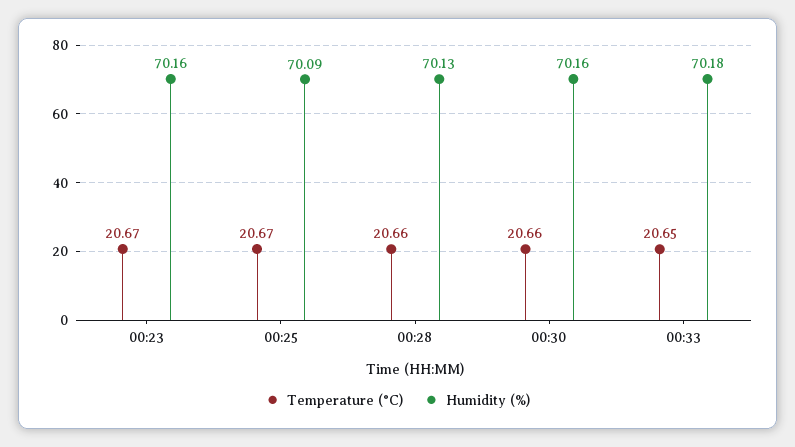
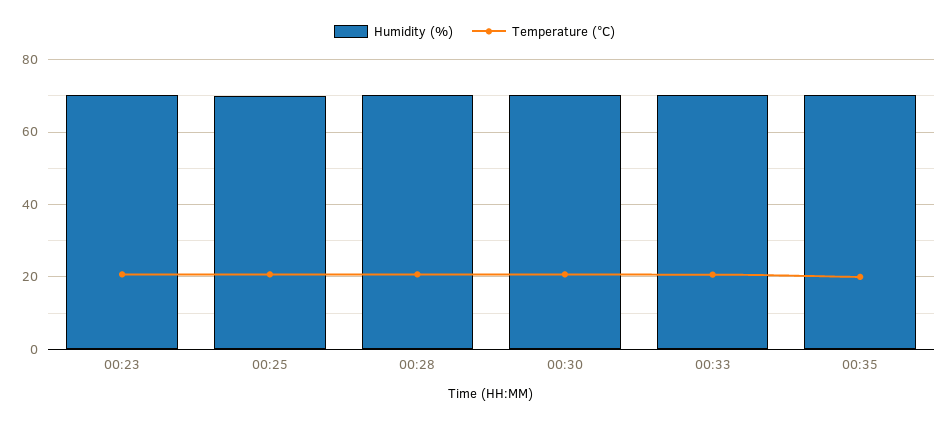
Humidity (%), 00:35: none -> 70
Temperature (°C), 00:35: none -> 20

